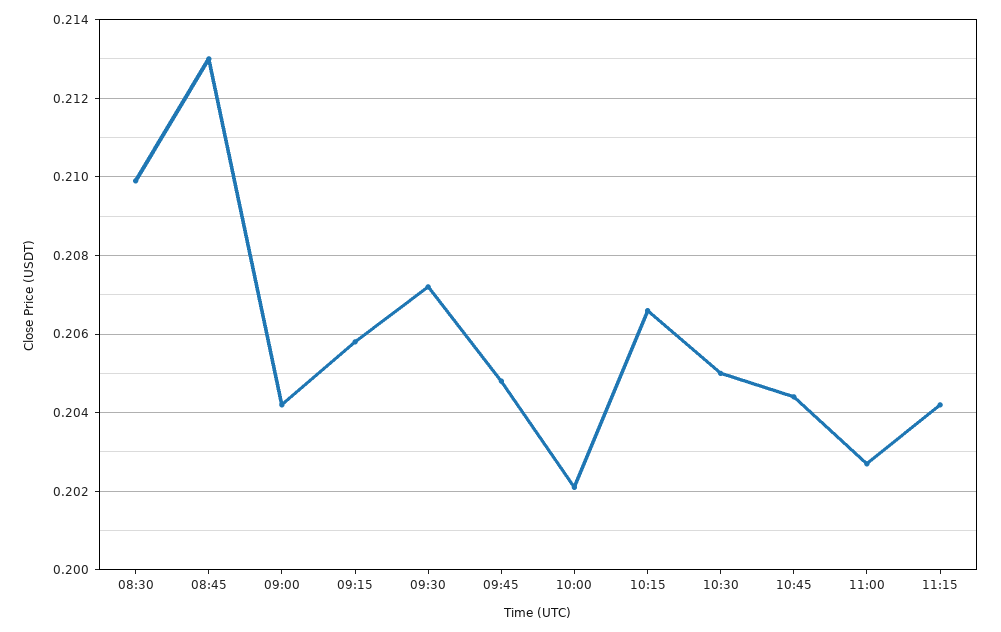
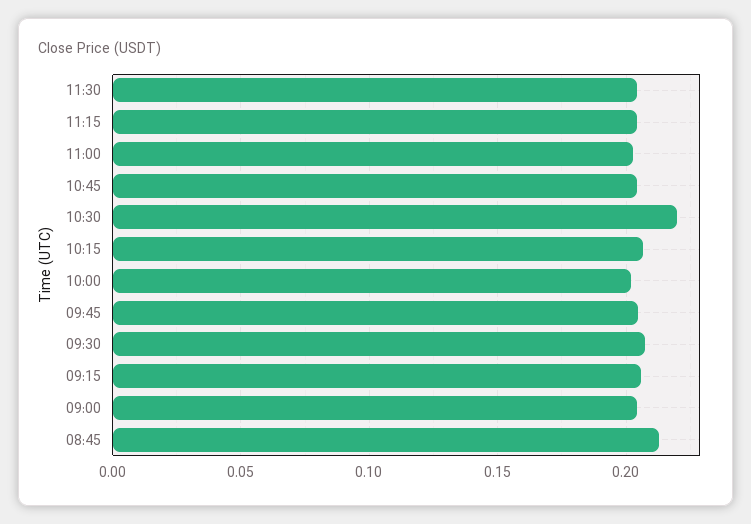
08:30: 0.21 -> none
10:30: 0.205 -> 0.22
11:30: none -> 0.205

